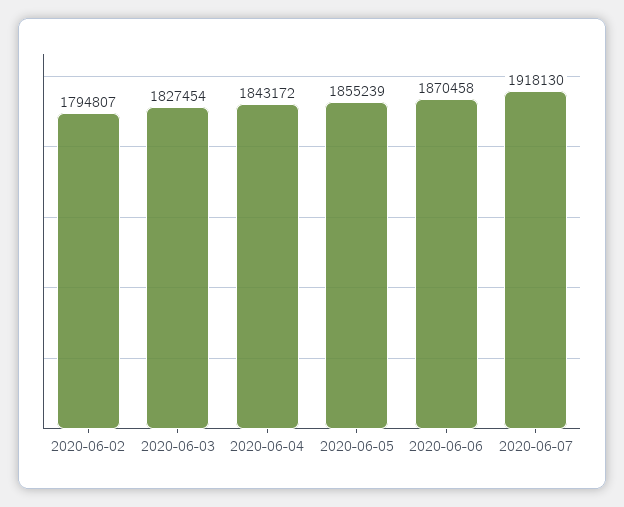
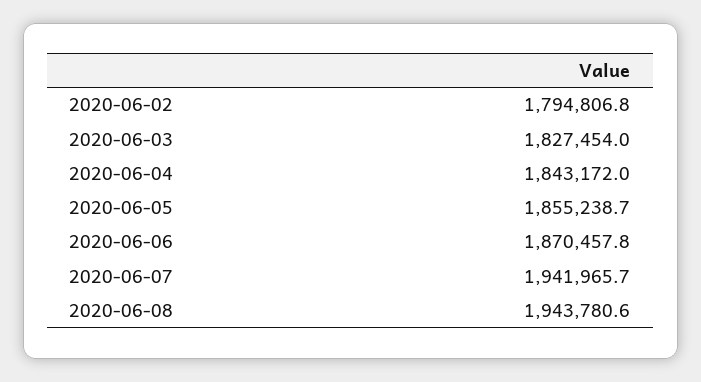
2020-06-07: 1918130 -> 1941965.7
2020-06-08: none -> 1943780.6

